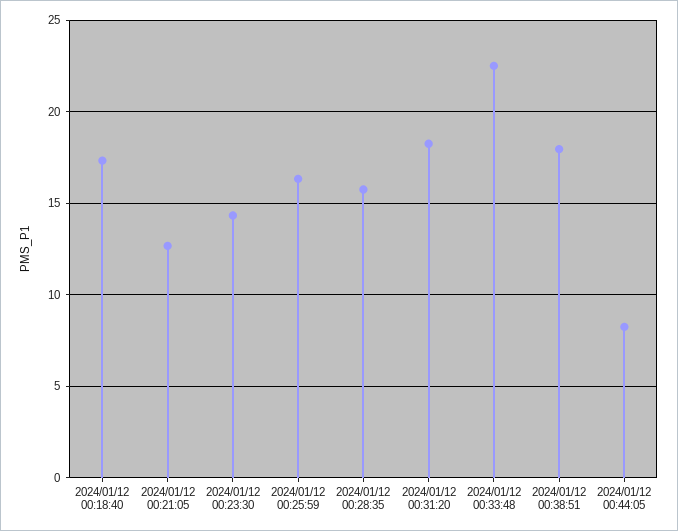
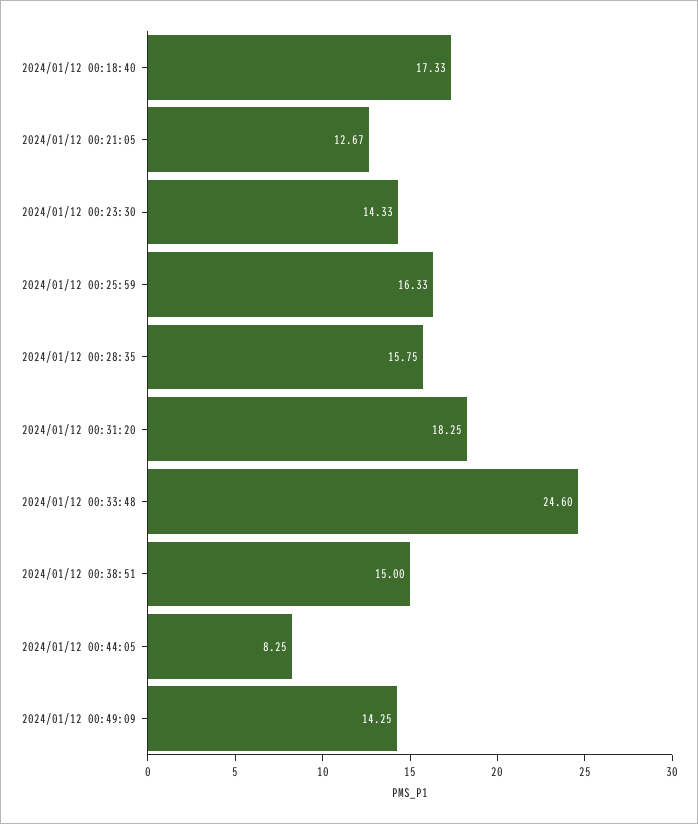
2024/01/12 00:33:48: 22.5 -> 24.6
2024/01/12 00:38:51: 18 -> 15
2024/01/12 00:49:09: none -> 14.25

